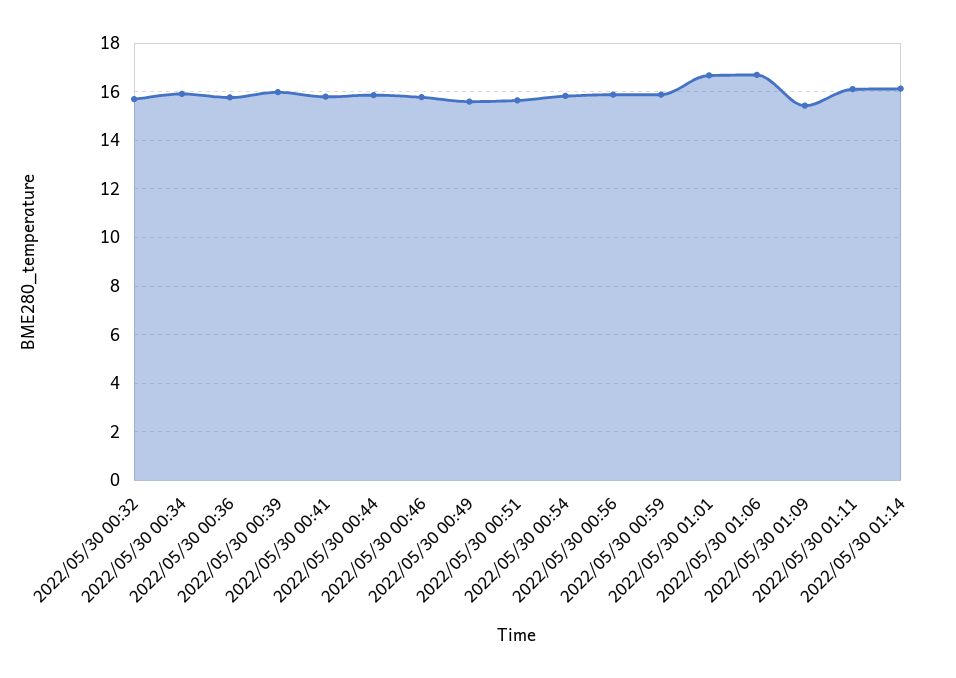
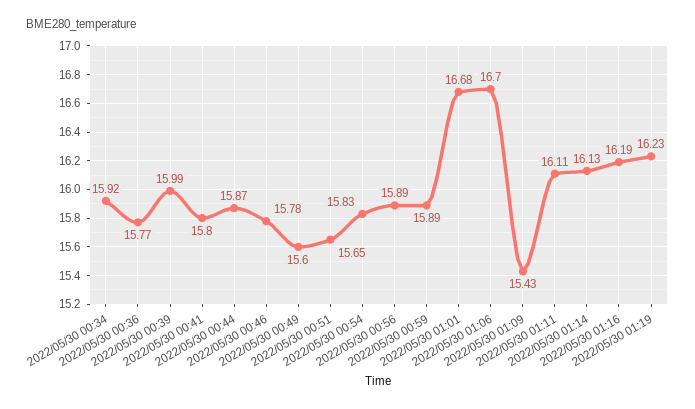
2022/05/30 00:32: 15.75 -> none
2022/05/30 01:16: none -> 16.19
2022/05/30 01:19: none -> 16.23

